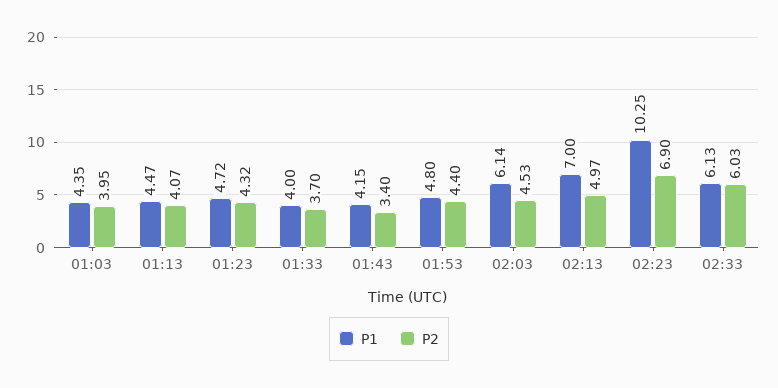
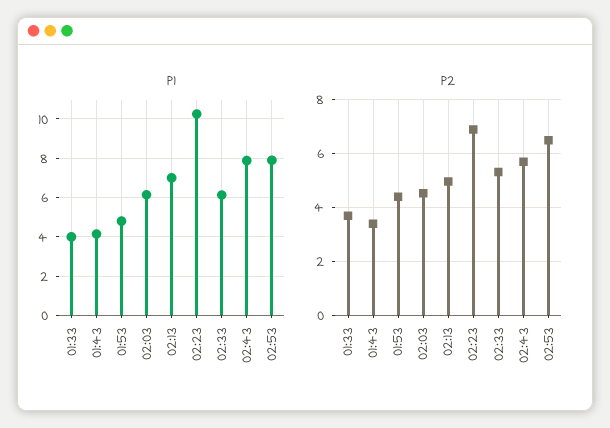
P1, 01:03: 4.35 -> none
P2, 01:03: 3.95 -> none
P1, 01:13: 4.47 -> none
P2, 01:13: 4.07 -> none
P1, 01:23: 4.72 -> none
P2, 01:23: 4.32 -> none
P2, 02:33: 6.03 -> 5.25
P1, 02:43: none -> 8
P1, 02:53: none -> 8
P2, 02:43: none -> 5.75
P2, 02:53: none -> 6.5

